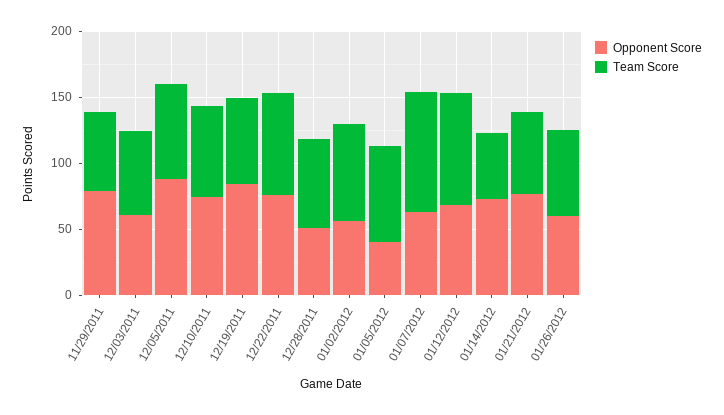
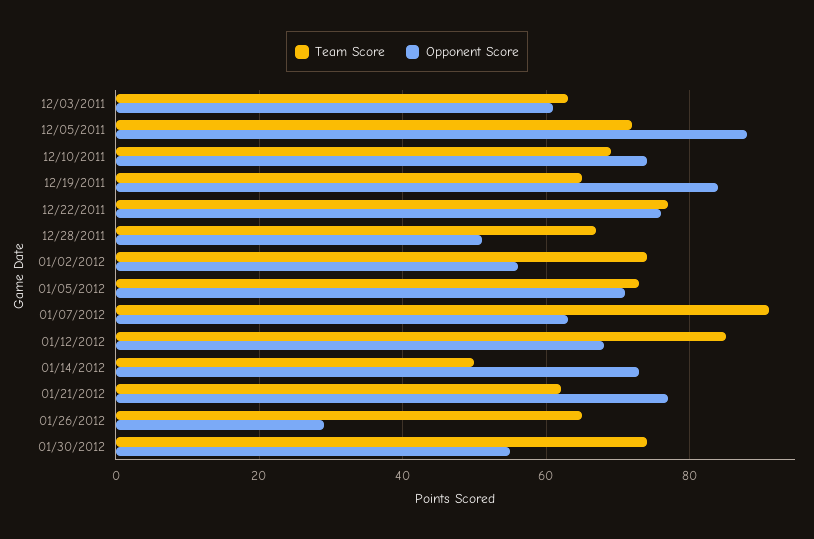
Opponent Score, 11/29/2011: 80 -> none
Team Score, 11/29/2011: 60 -> none
Opponent Score, 01/05/2012: 40 -> 70
Opponent Score, 01/26/2012: 60 -> 30
Team Score, 01/30/2012: none -> 75
Opponent Score, 01/30/2012: none -> 55

